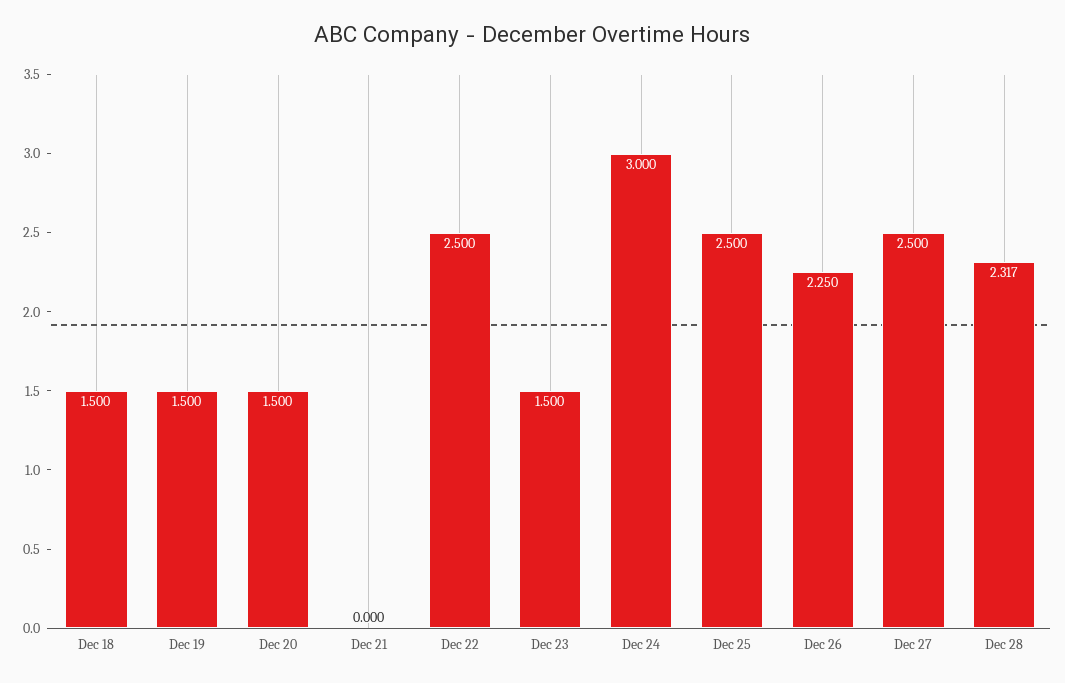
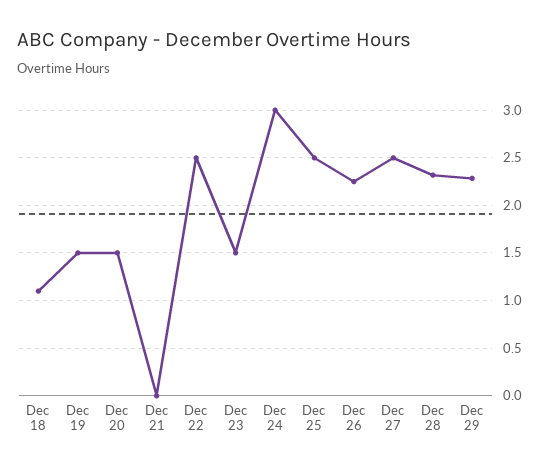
Dec 18: 1.5 -> 1.1
Dec 29: none -> 2.3

